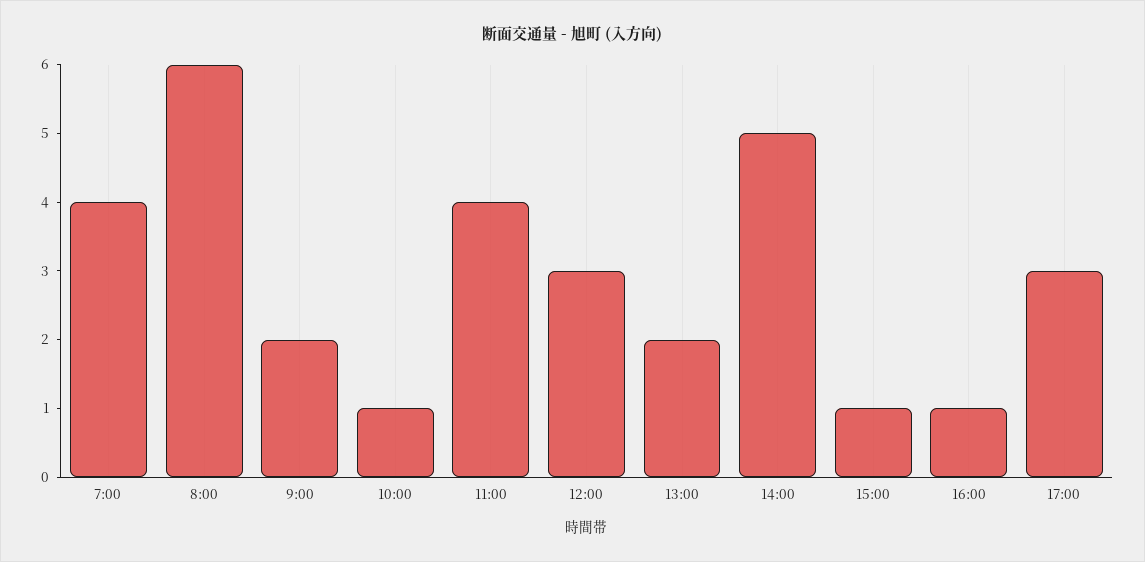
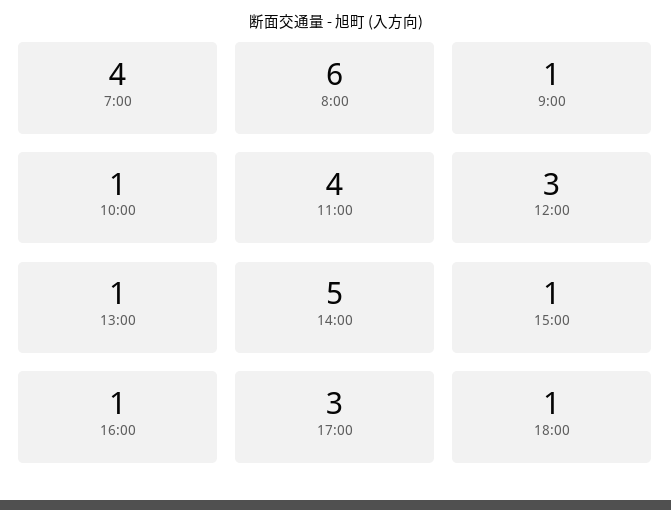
9:00: 2 -> 1
13:00: 2 -> 1
18:00: none -> 1

